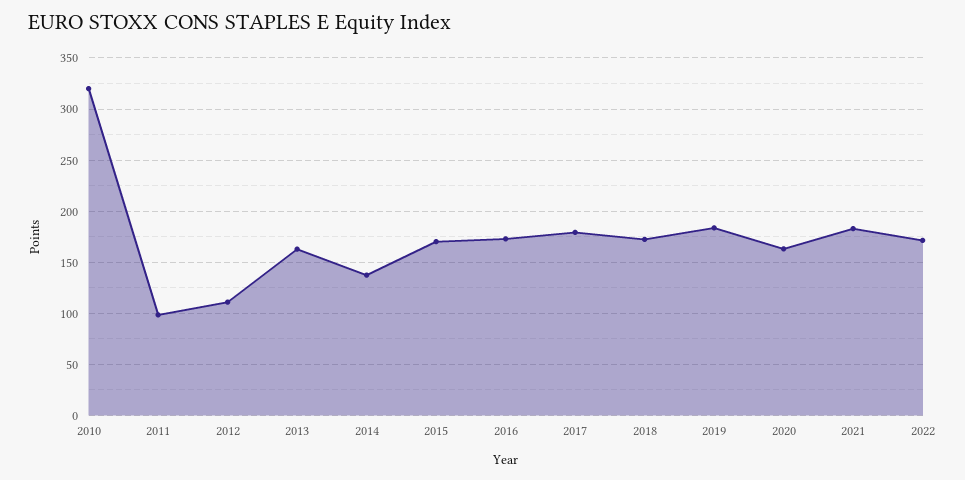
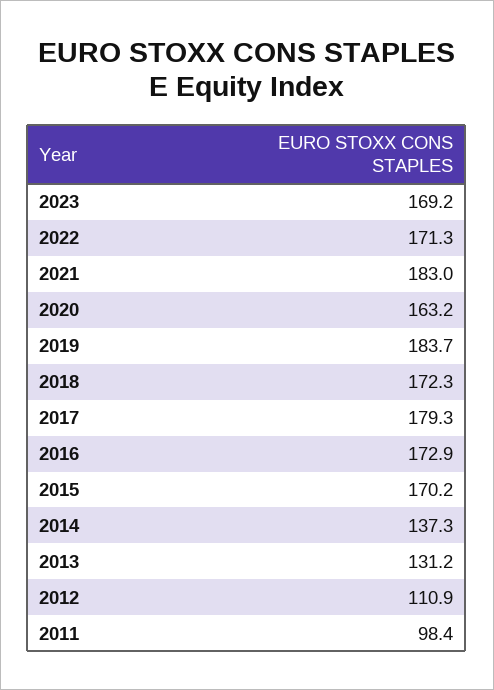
2010: 320 -> none
2013: 160 -> 131.2
2023: none -> 169.2

